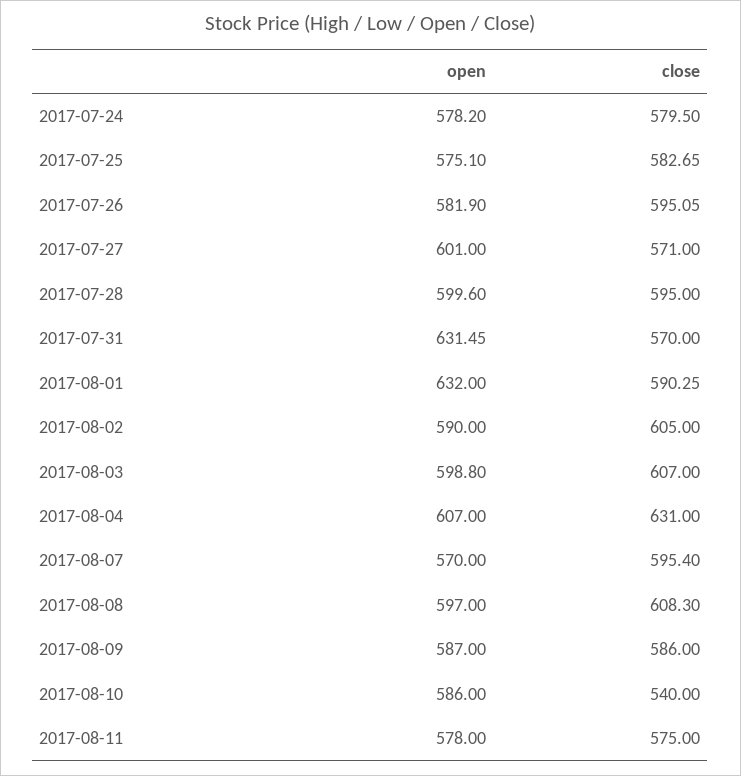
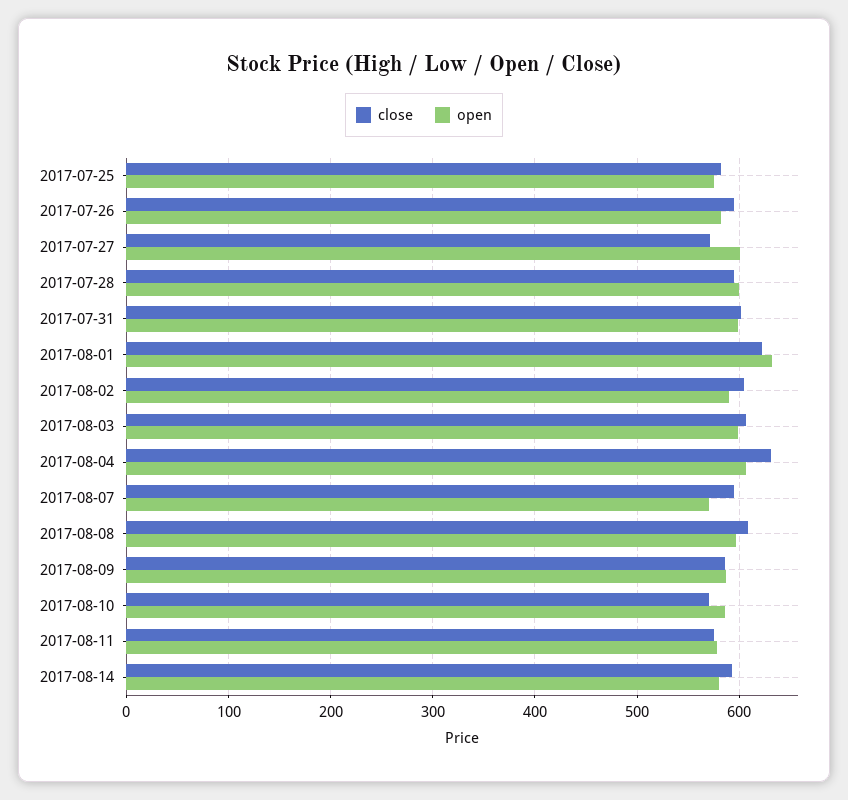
open, 2017-07-24: 578.2 -> none
close, 2017-07-24: 579.5 -> none
open, 2017-07-31: 631.45 -> 600
close, 2017-07-31: 570 -> 600
close, 2017-08-01: 590.25 -> 620
close, 2017-08-10: 540 -> 570
close, 2017-08-14: none -> 590
open, 2017-08-14: none -> 580

